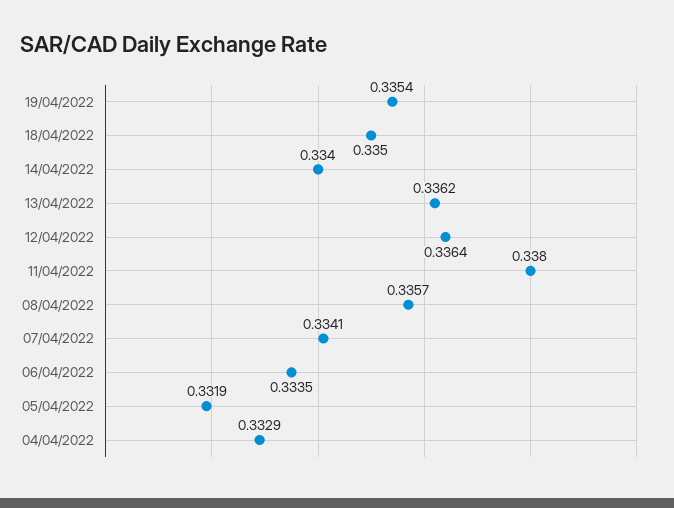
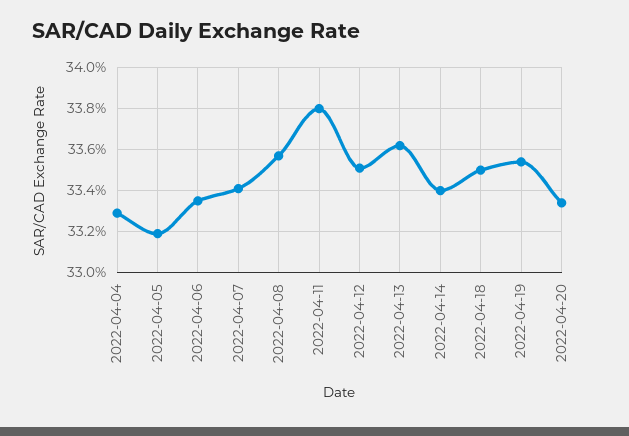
12/04/2022: 0.3364 -> 0.335
2022-04-20: none -> 0.3335

